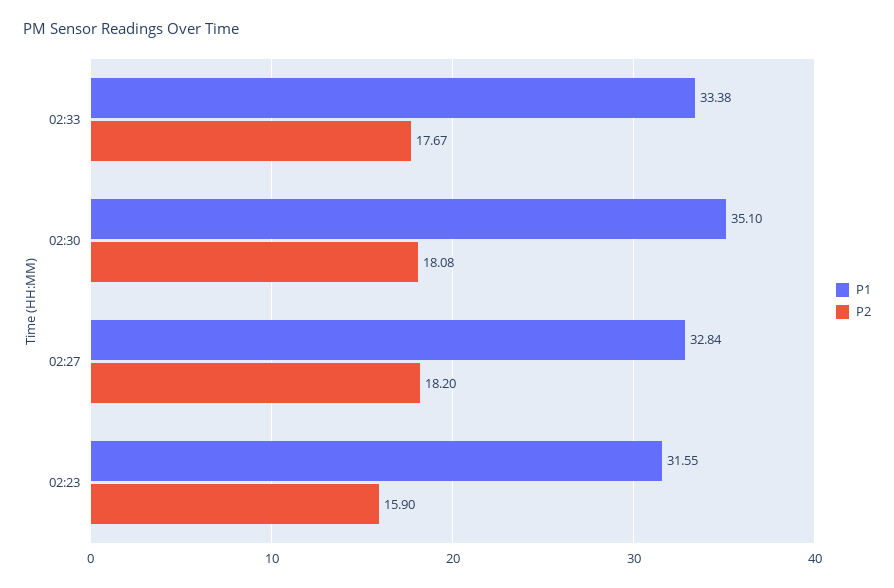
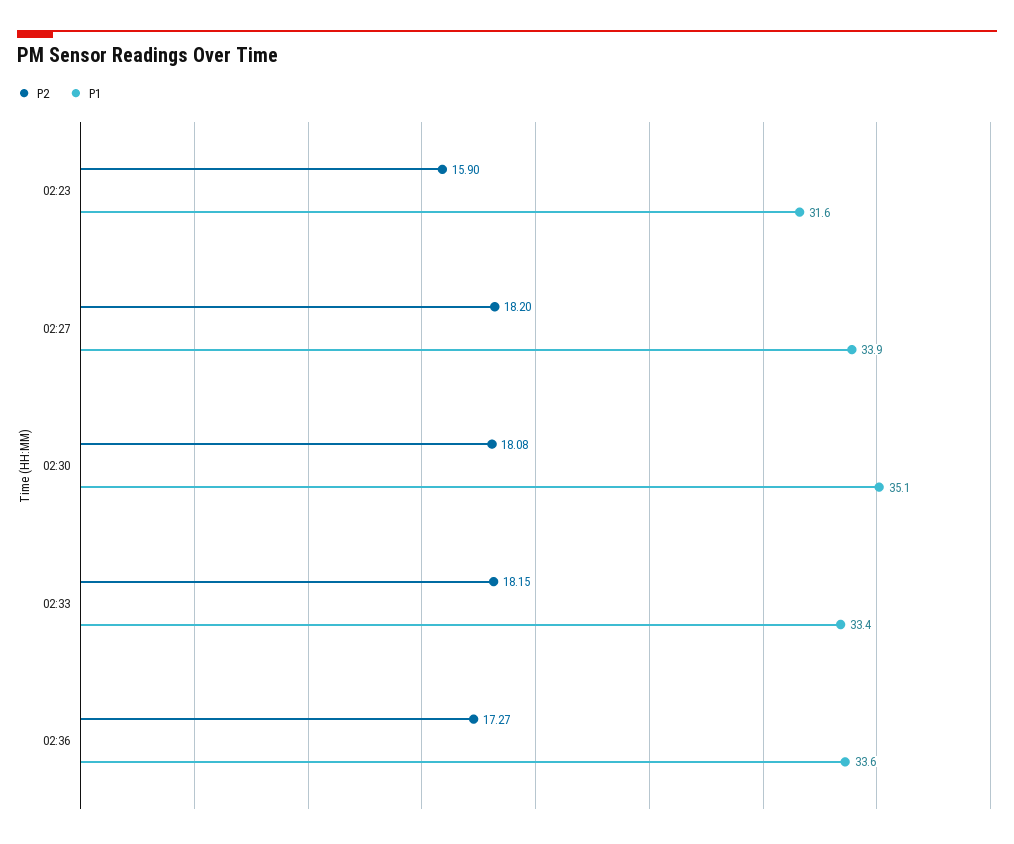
P2, 02:33: 17.67 -> 18.15
P1, 02:27: 32.84 -> 33.9
P2, 02:36: none -> 17.27
P1, 02:36: none -> 33.6

